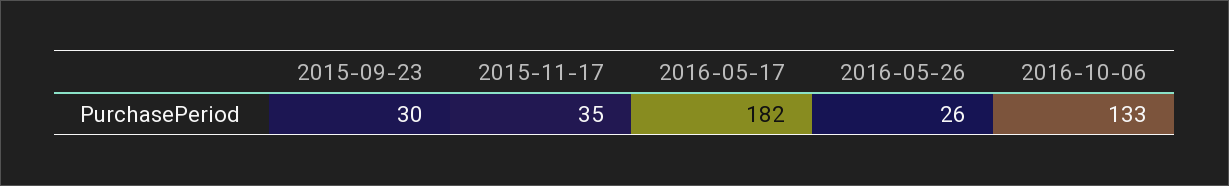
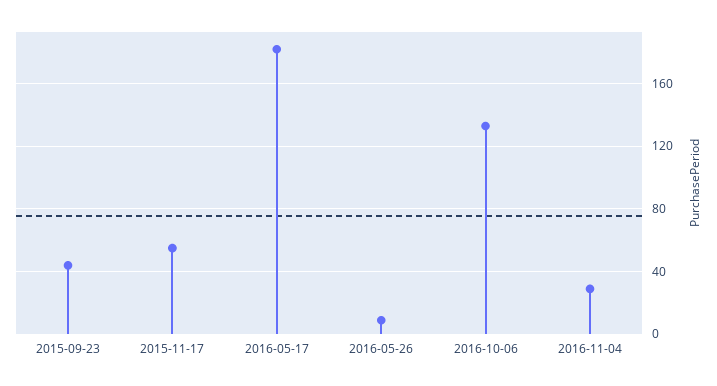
2015-09-23: 30 -> 45
2015-11-17: 35 -> 55
2016-05-26: 26 -> 10
2016-11-04: none -> 30

